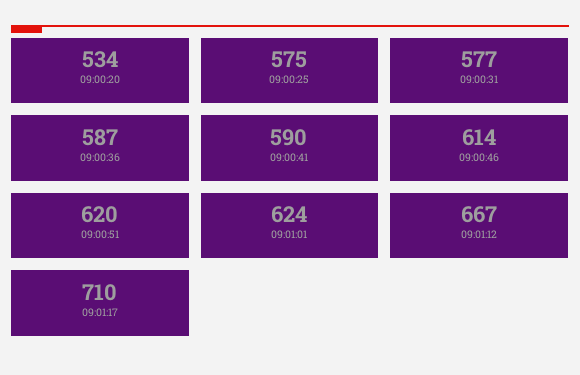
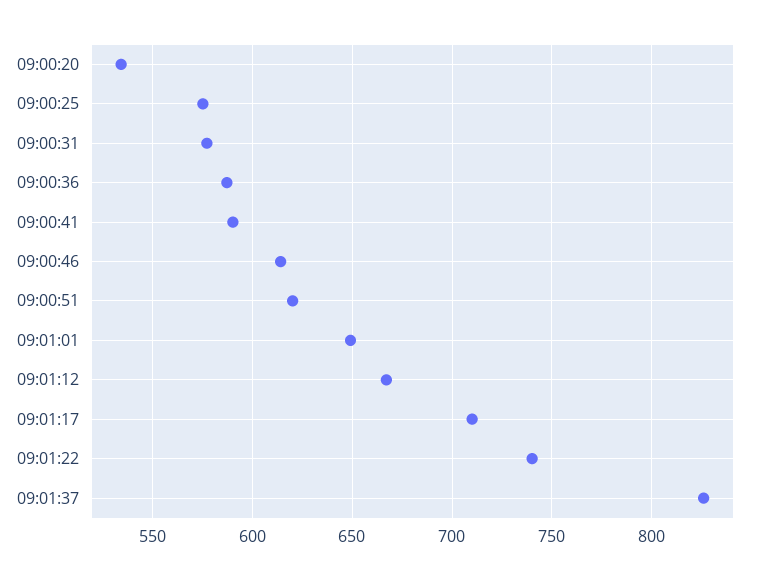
09:01:01: 624 -> 650
09:01:22: none -> 740
09:01:37: none -> 825

